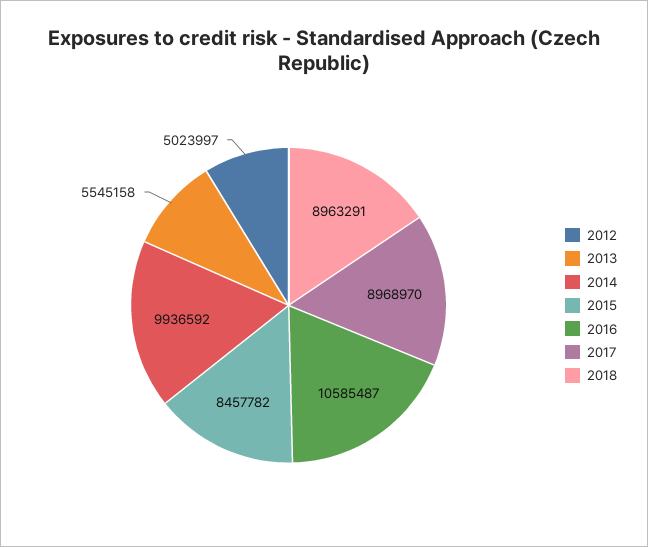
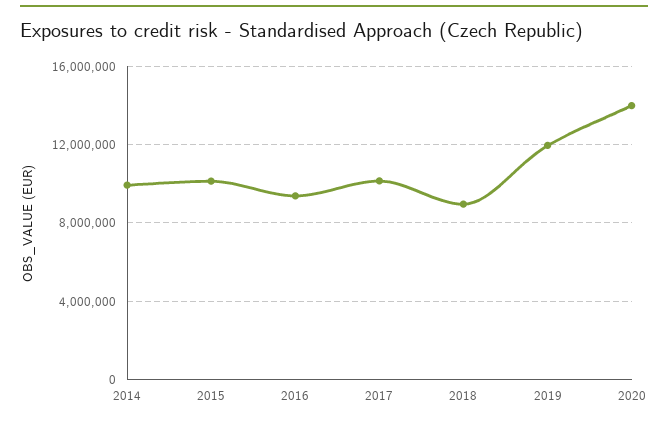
2012: 5023997 -> none
2013: 5545158 -> none
2015: 8457782 -> 10000000
2016: 10585487 -> 9500000
2017: 8968970 -> 10000000
2019: none -> 12000000
2020: none -> 14000000

